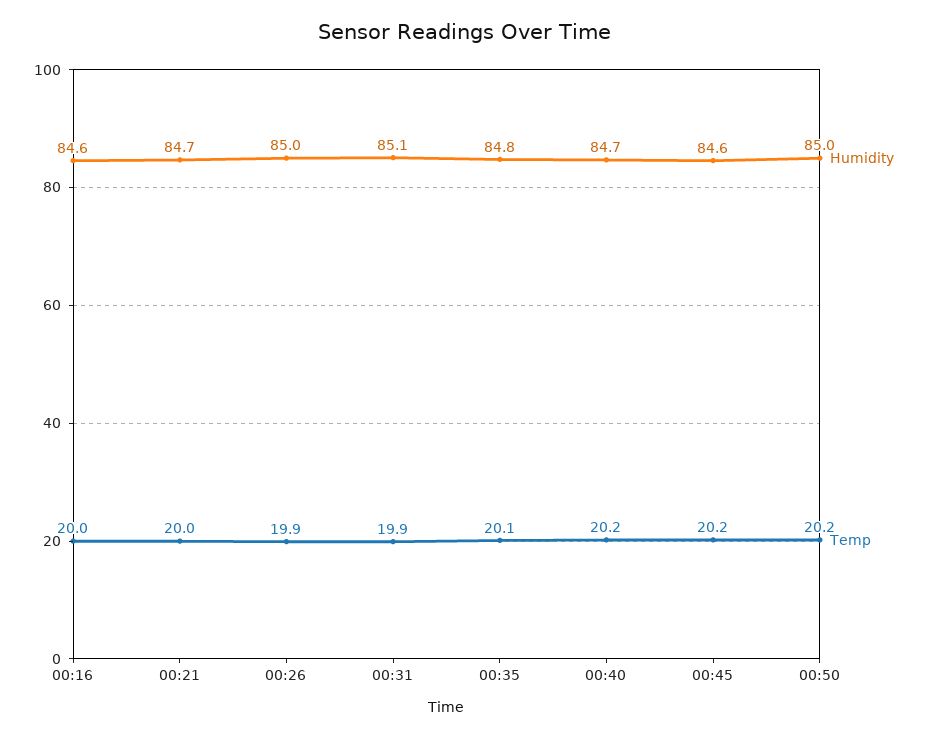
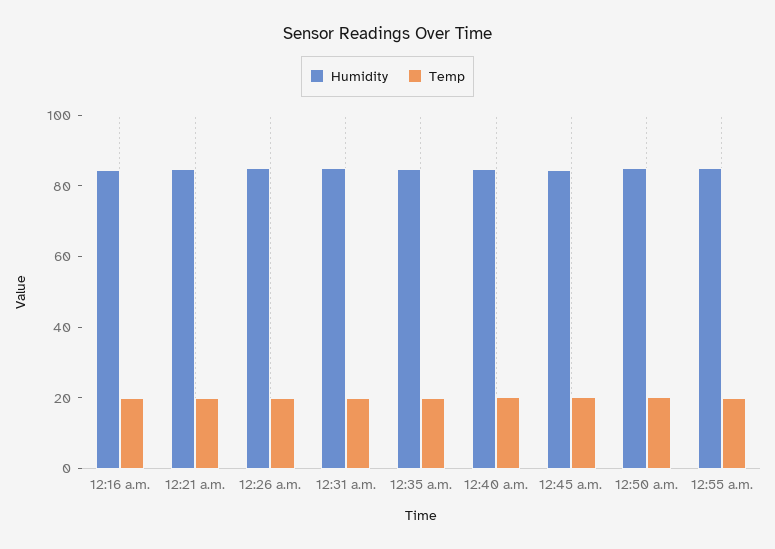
Humidity, 12:55 a.m.: none -> 85
Temp, 12:55 a.m.: none -> 20

